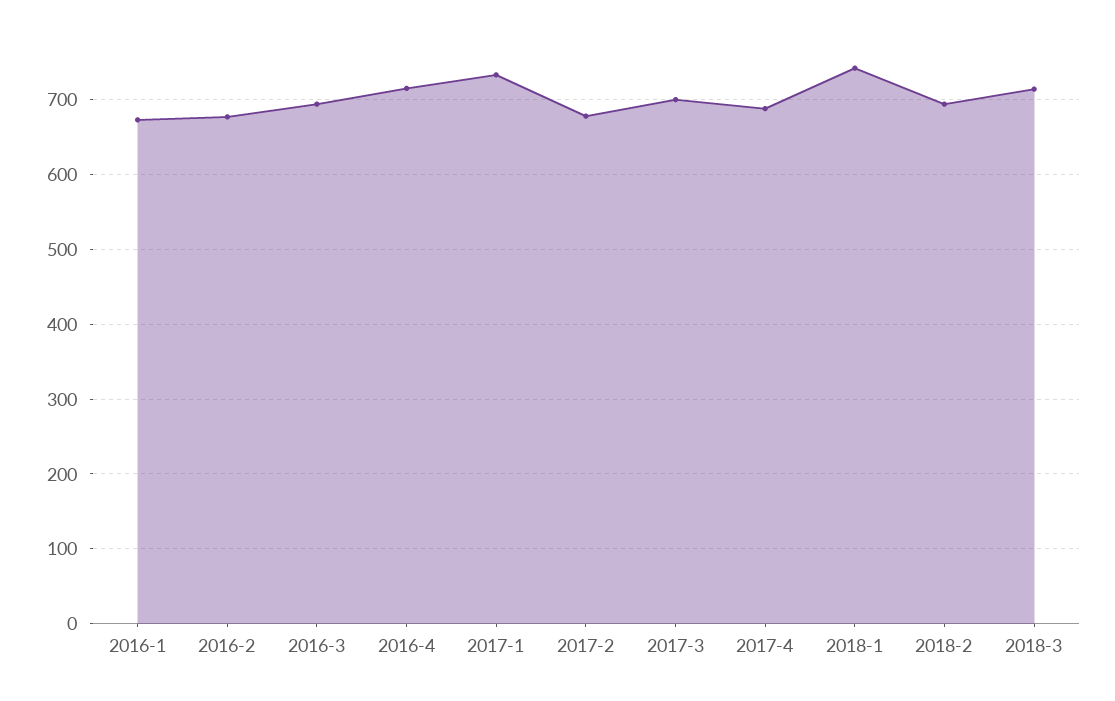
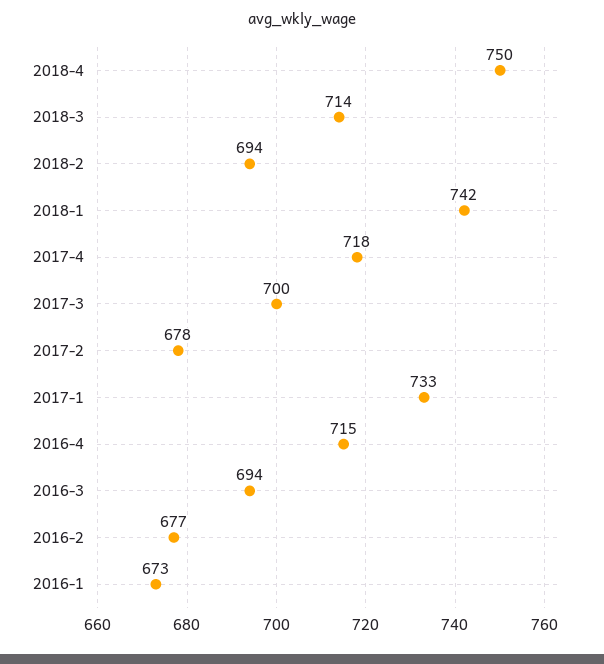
2017-4: 690 -> 718
2018-4: none -> 750

